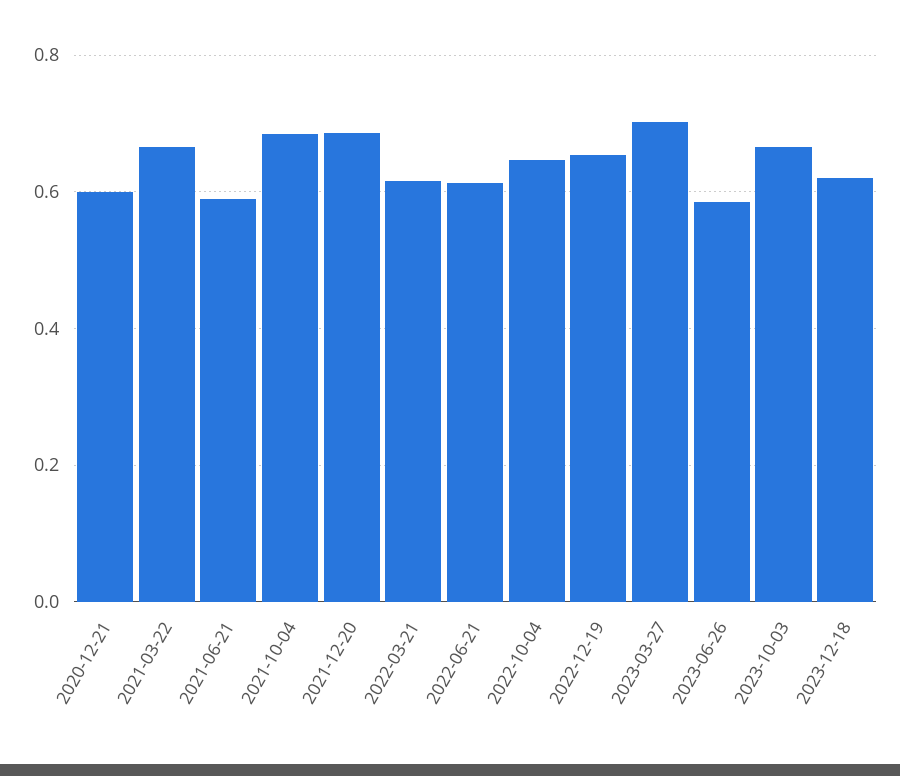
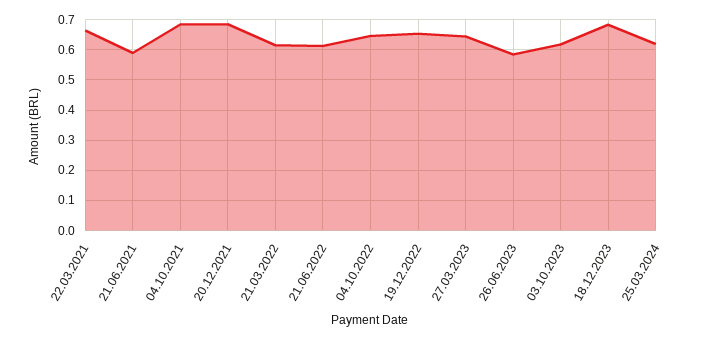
2020-12-21: 0.6 -> none
2023-03-27: 0.7 -> 0.64
2023-10-03: 0.66 -> 0.62
2023-12-18: 0.62 -> 0.68
25.03.2024: none -> 0.62

